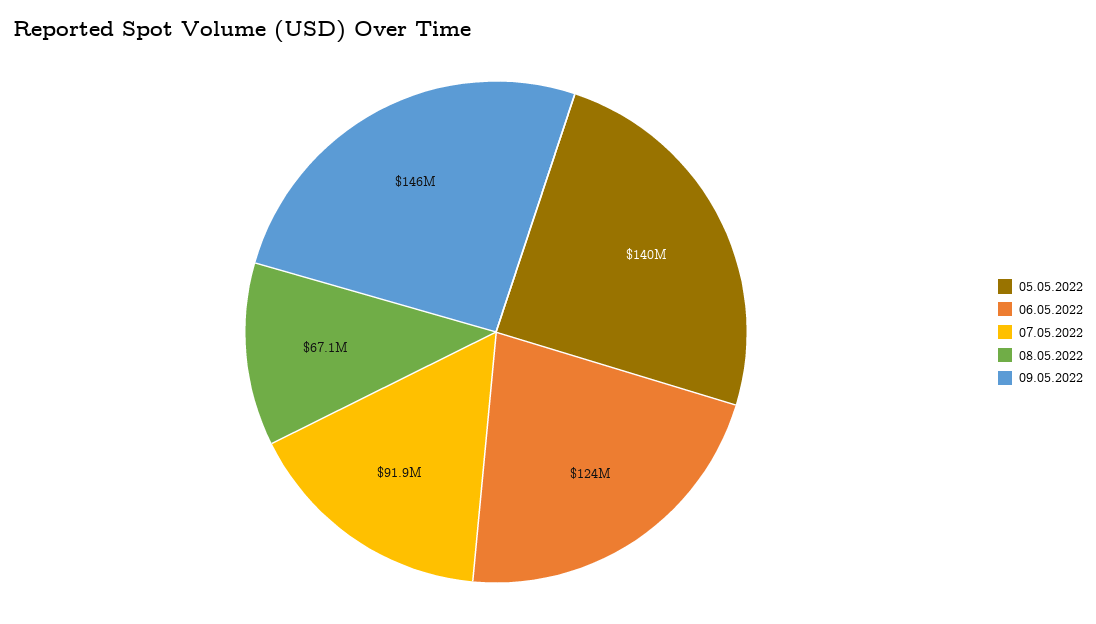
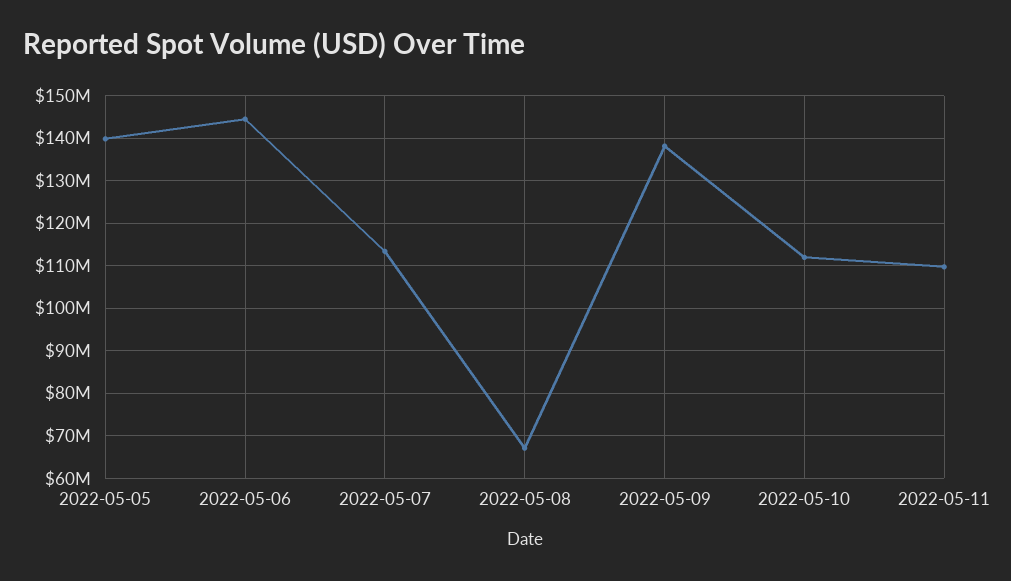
06.05.2022: 124000000 -> 144000000
07.05.2022: 91900000 -> 114000000
09.05.2022: 146000000 -> 138000000
2022-05-10: none -> 112000000
2022-05-11: none -> 110000000

